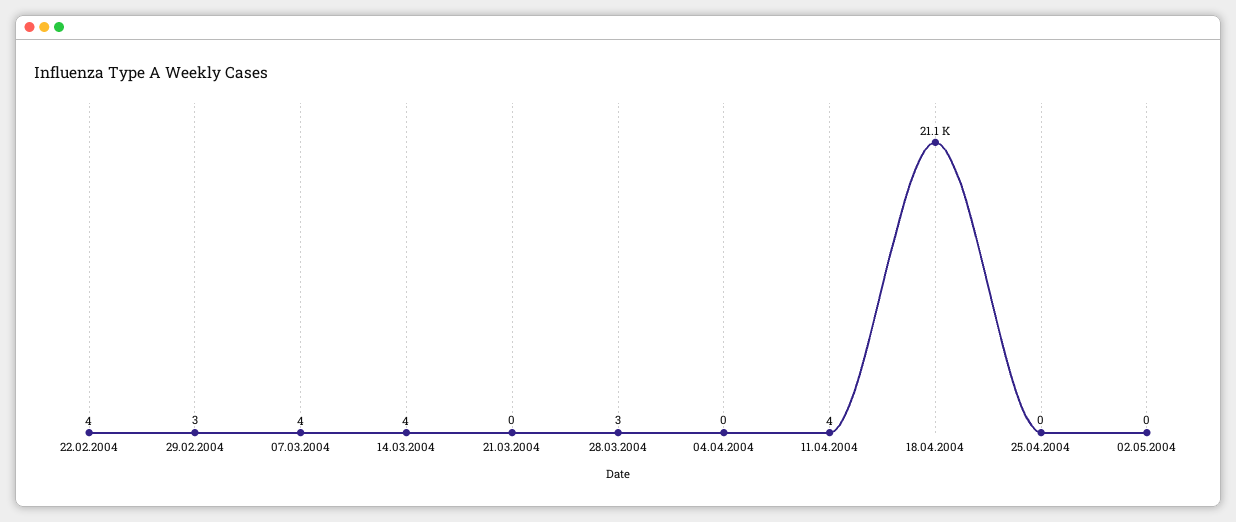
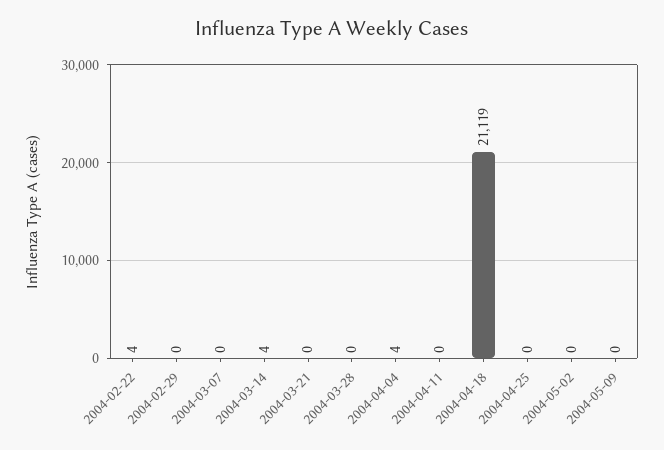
29.02.2004: 3 -> 0
07.03.2004: 4 -> 0
28.03.2004: 3 -> 0
04.04.2004: 0 -> 4
11.04.2004: 4 -> 0
2004-05-09: none -> 0

